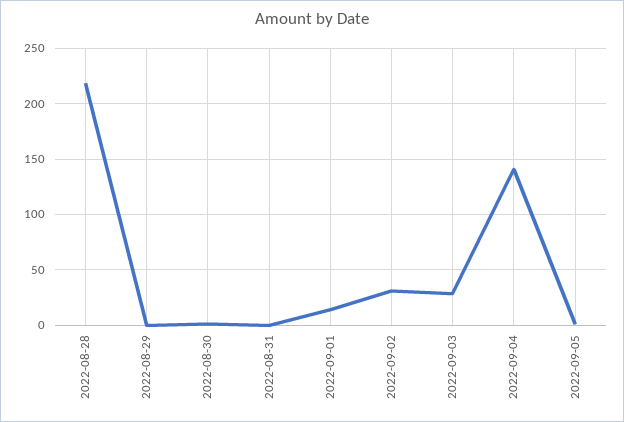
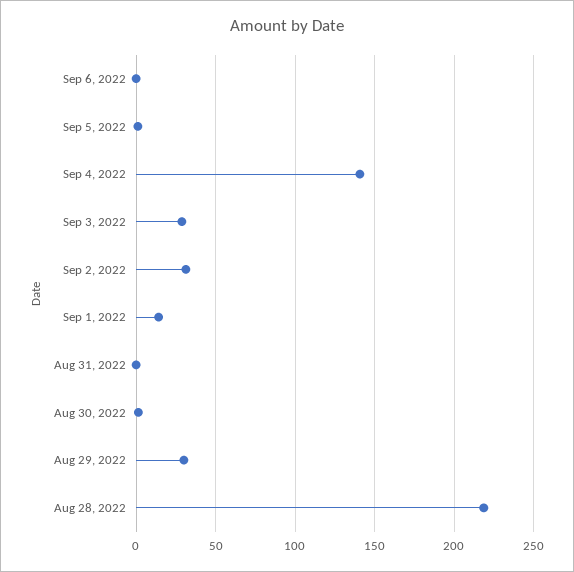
2022-08-29: 0 -> 30
Sep 6, 2022: none -> 0

